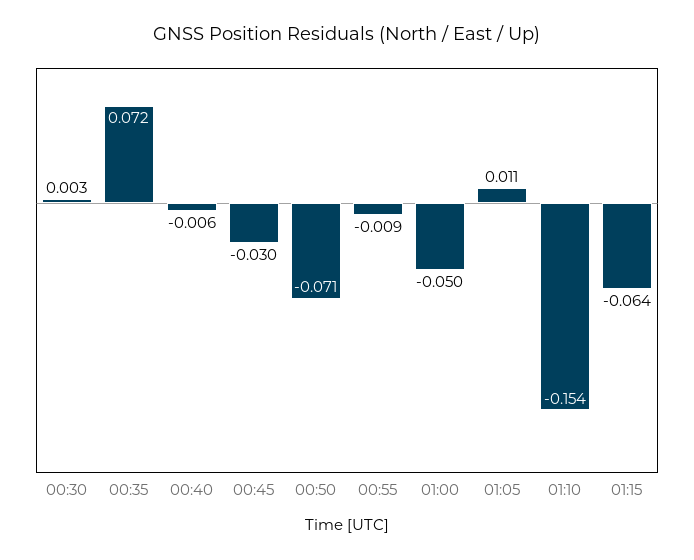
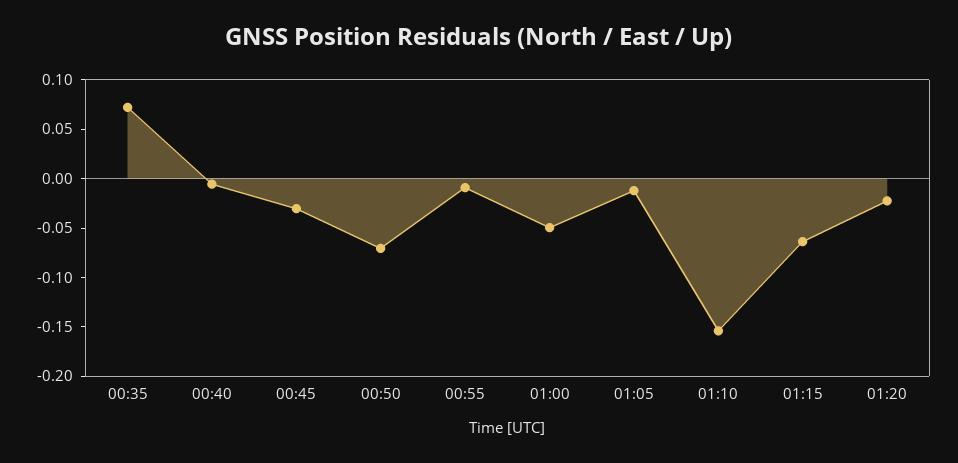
00:30: 0.003 -> none
01:05: 0.011 -> -0.01
01:20: none -> -0.02

